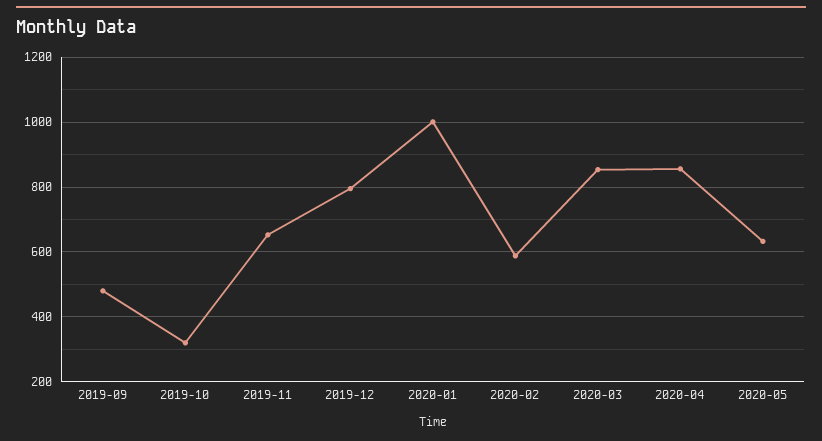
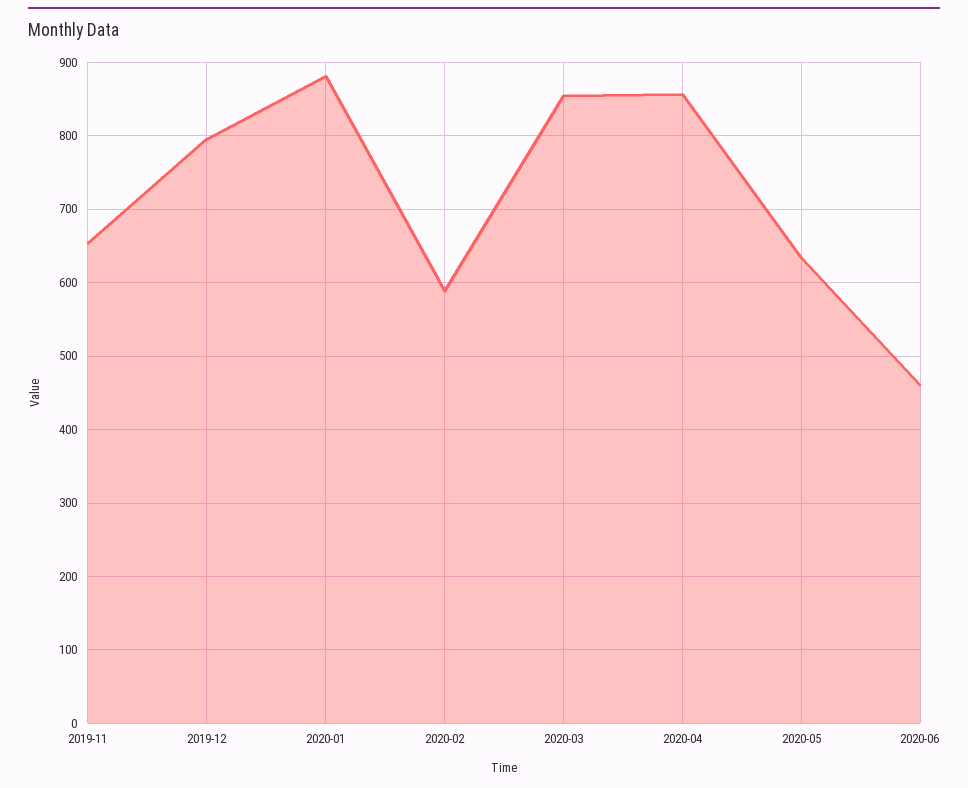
2019-09: 480 -> none
2019-10: 320 -> none
2020-01: 1000 -> 880
2020-06: none -> 460

